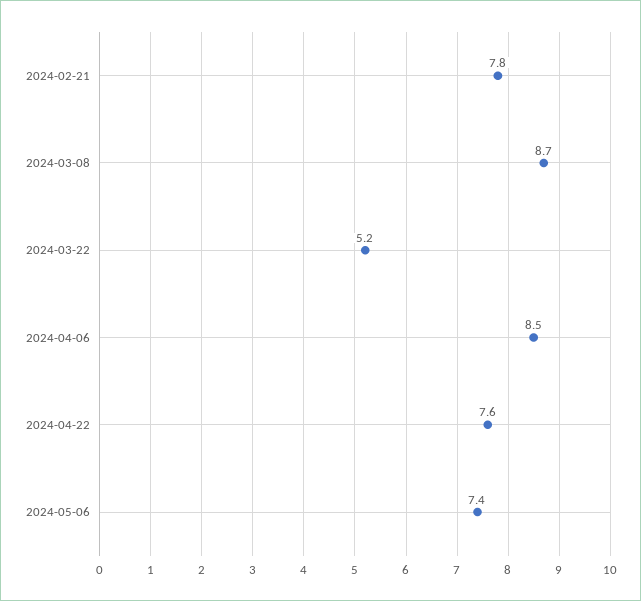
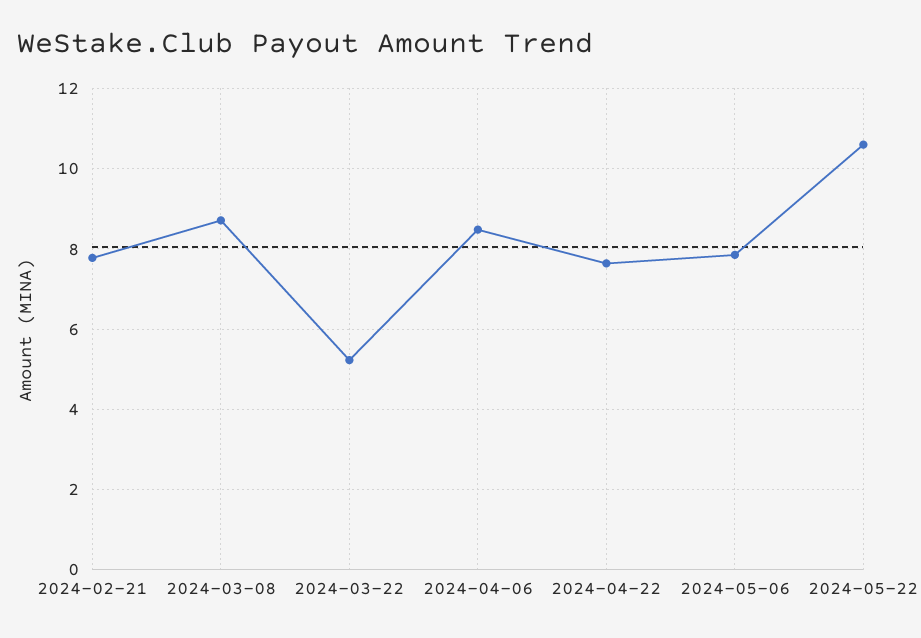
2024-05-06: 7.4 -> 7.8
2024-05-22: none -> 10.6

